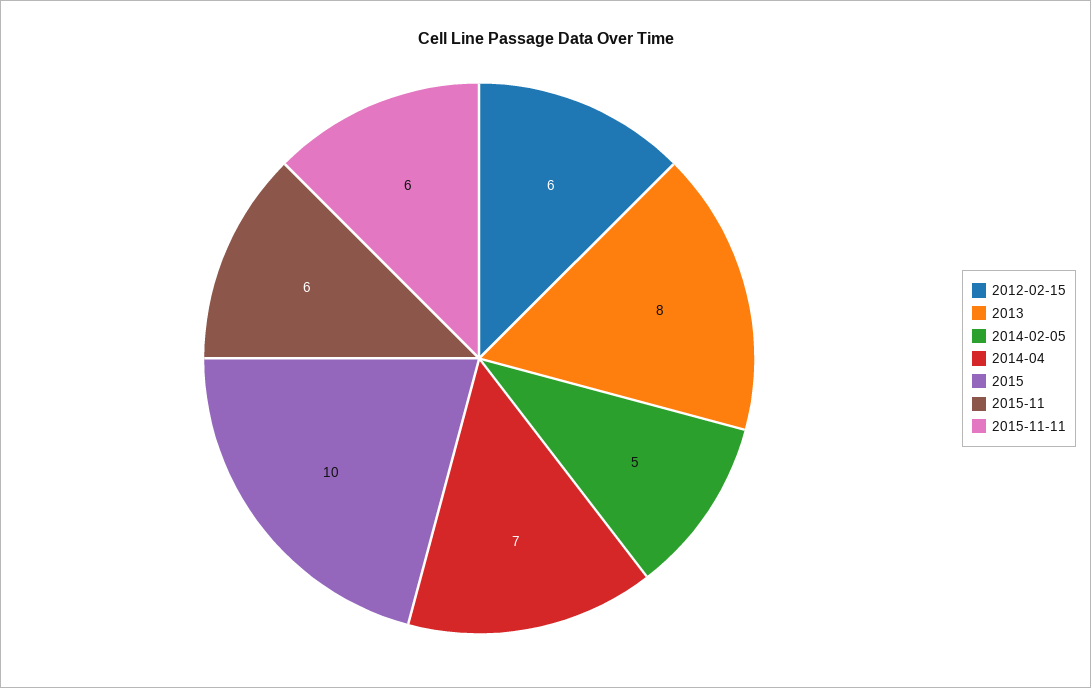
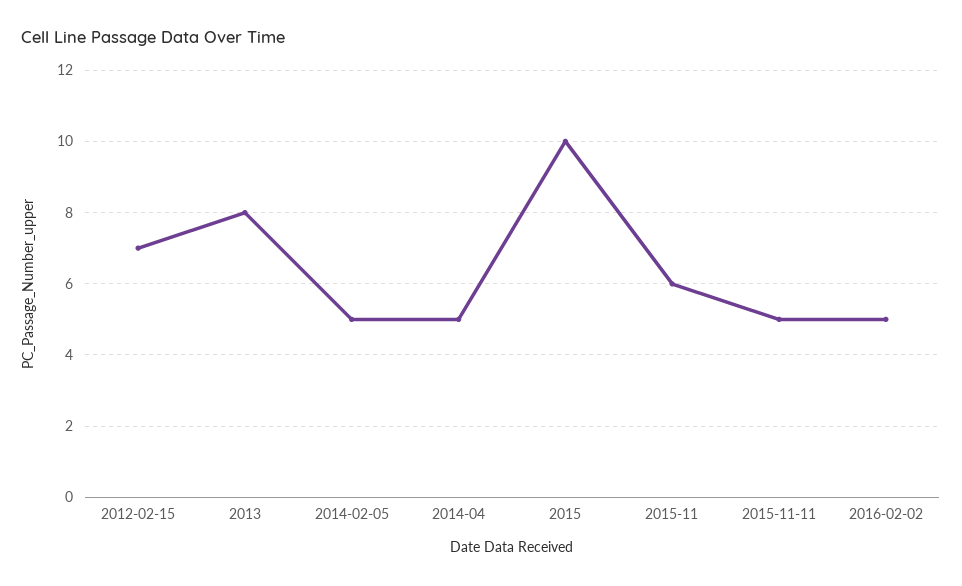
2012-02-15: 6 -> 7
2014-04: 7 -> 5
2015-11-11: 6 -> 5
2016-02-02: none -> 5

